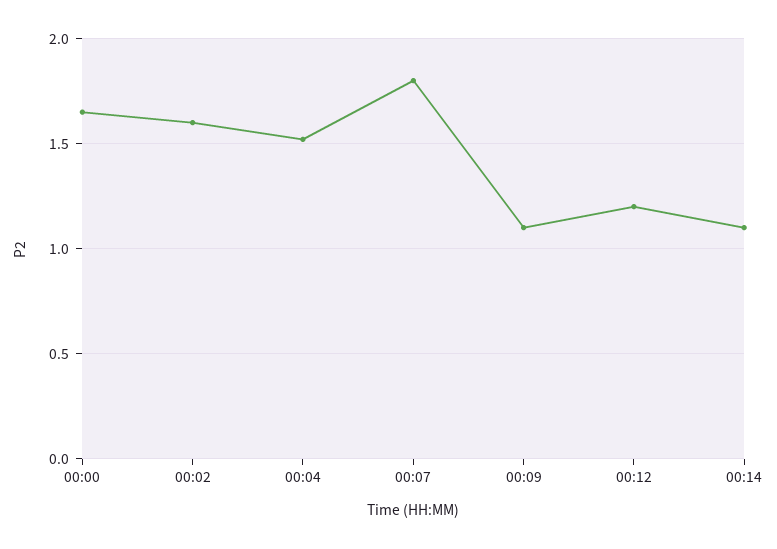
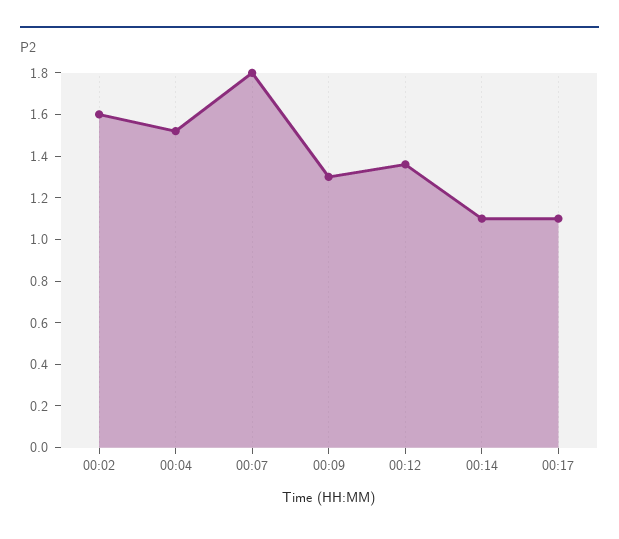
00:00: 1.65 -> none
00:09: 1.1 -> 1.3
00:12: 1.2 -> 1.35
00:17: none -> 1.1

